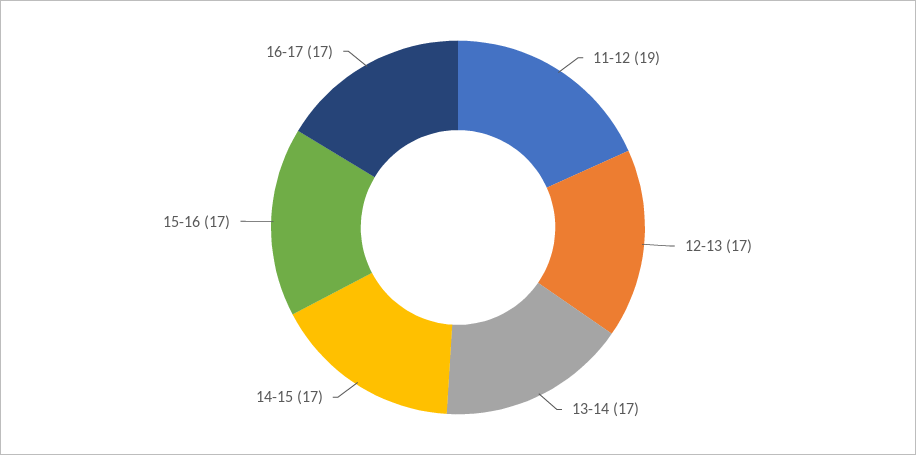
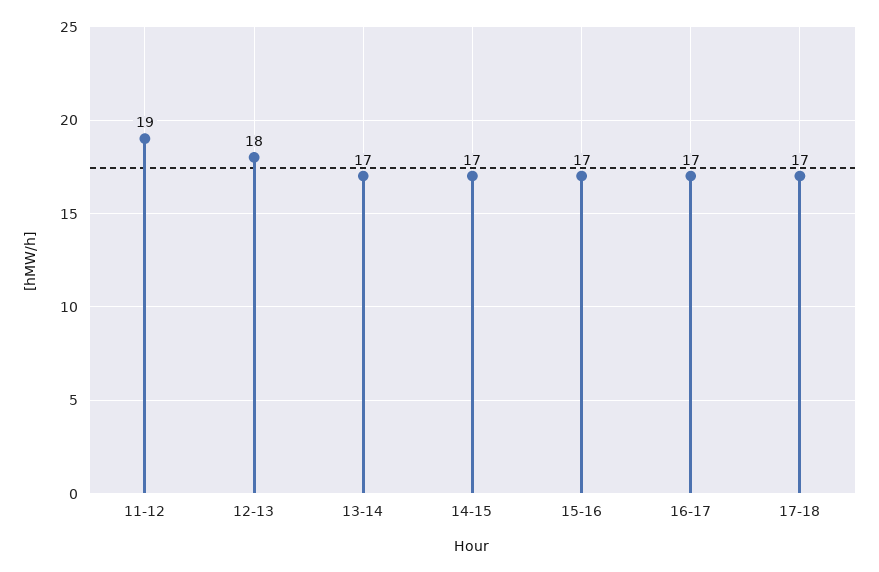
12-13: 17 -> 18
17-18: none -> 17

